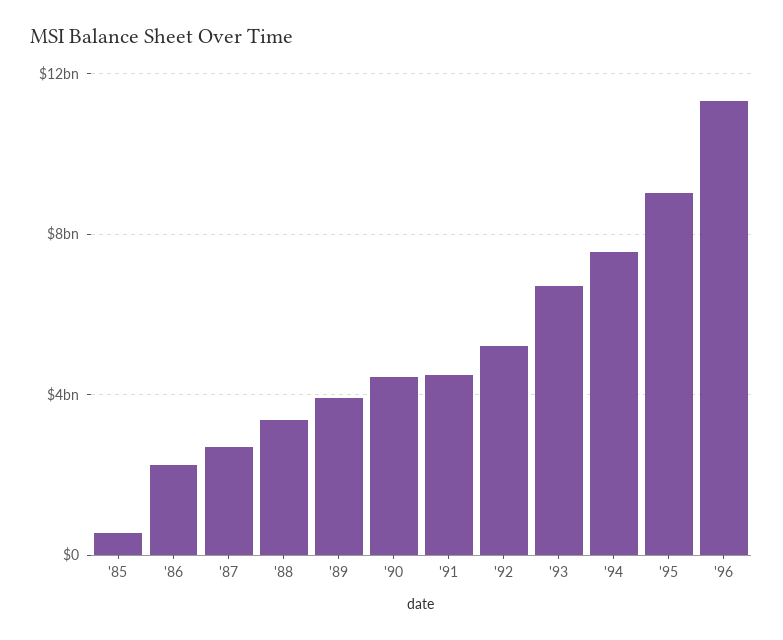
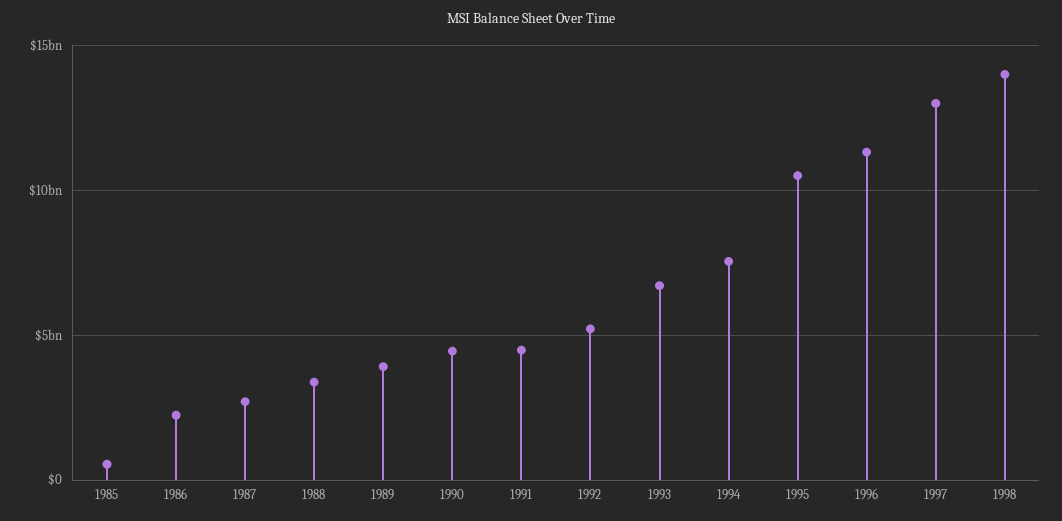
'95: 9000000000 -> 10500000000
1997: none -> 13000000000
1998: none -> 14000000000

